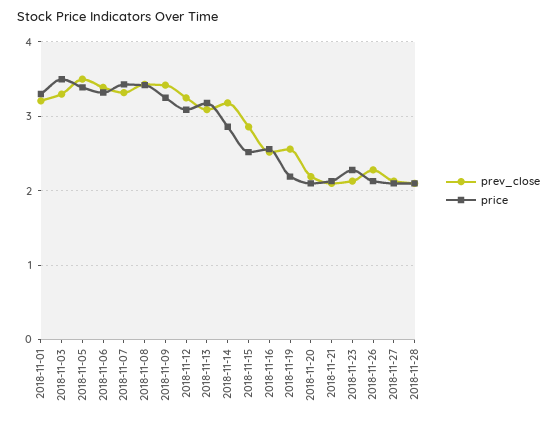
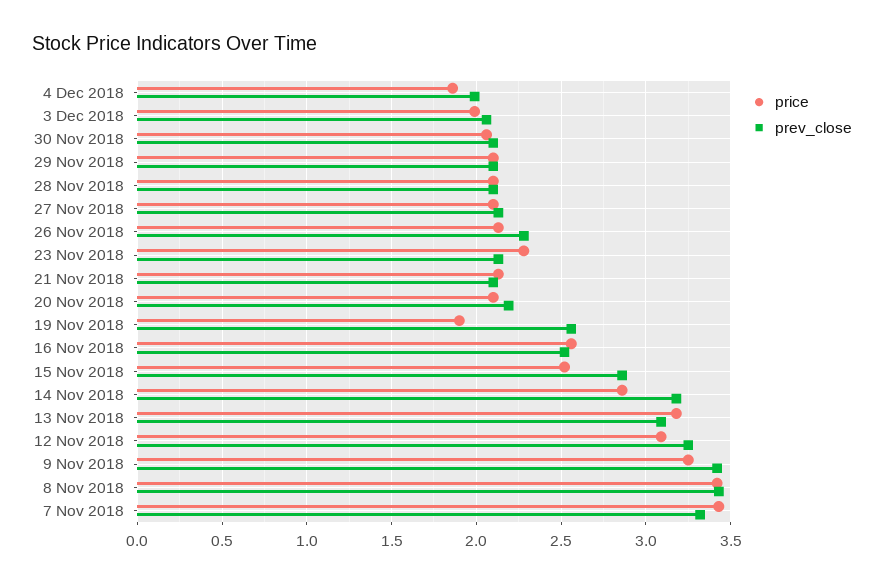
prev_close, 2018-11-01: 3.2 -> none
price, 2018-11-01: 3.3 -> none
prev_close, 2018-11-03: 3.3 -> none
price, 2018-11-03: 3.5 -> none
prev_close, 2018-11-05: 3.5 -> none
price, 2018-11-05: 3.4 -> none
prev_close, 2018-11-06: 3.4 -> none
price, 2018-11-06: 3.3 -> none
price, 2018-11-19: 2.2 -> 1.9
price, 4 Dec 2018: none -> 1.85
prev_close, 4 Dec 2018: none -> 2
price, 3 Dec 2018: none -> 2
prev_close, 3 Dec 2018: none -> 2.05
price, 30 Nov 2018: none -> 2.05
prev_close, 30 Nov 2018: none -> 2.1
price, 29 Nov 2018: none -> 2.1
prev_close, 29 Nov 2018: none -> 2.1

